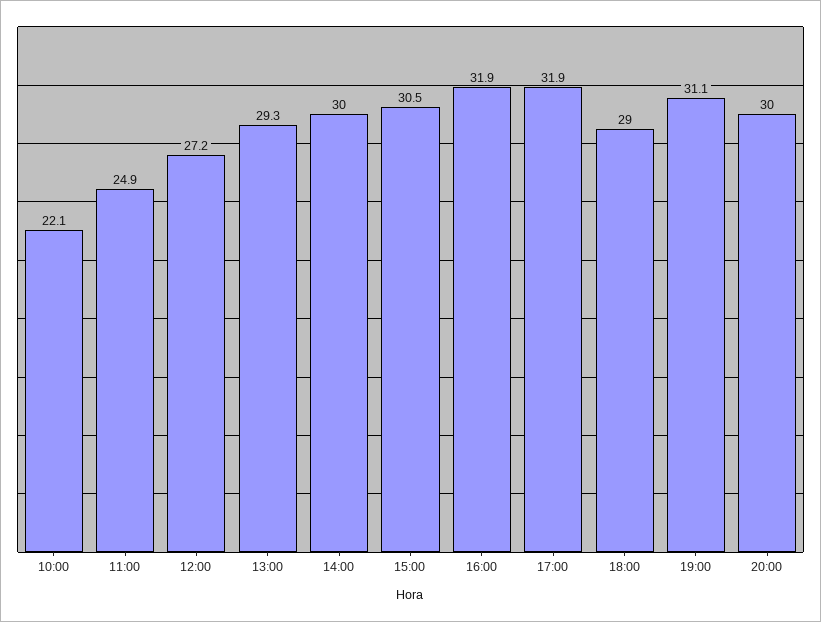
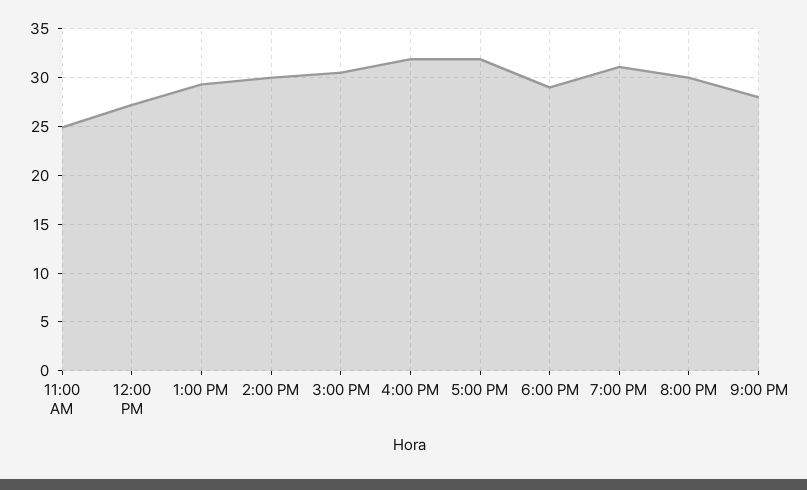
10:00: 22.1 -> none
9:00 PM: none -> 28

